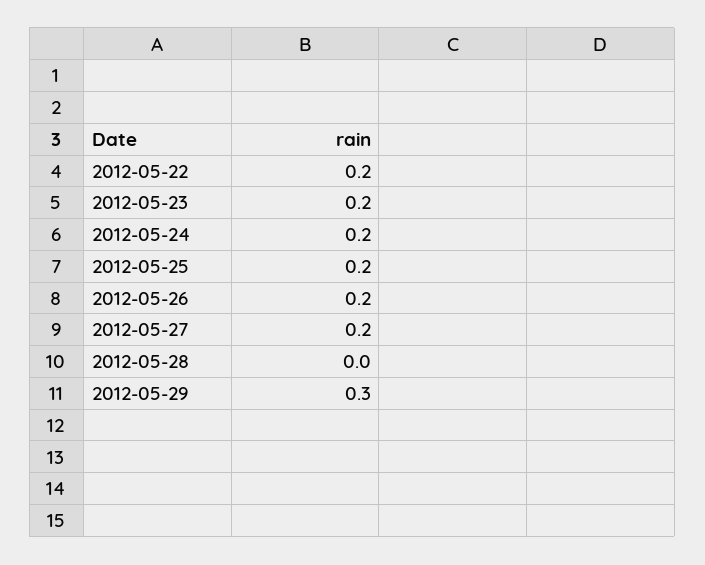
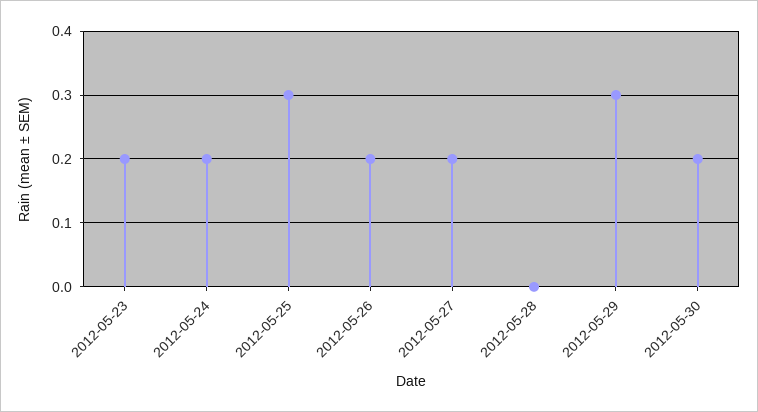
2012-05-22: 0.2 -> none
2012-05-25: 0.2 -> 0.3
2012-05-30: none -> 0.2

